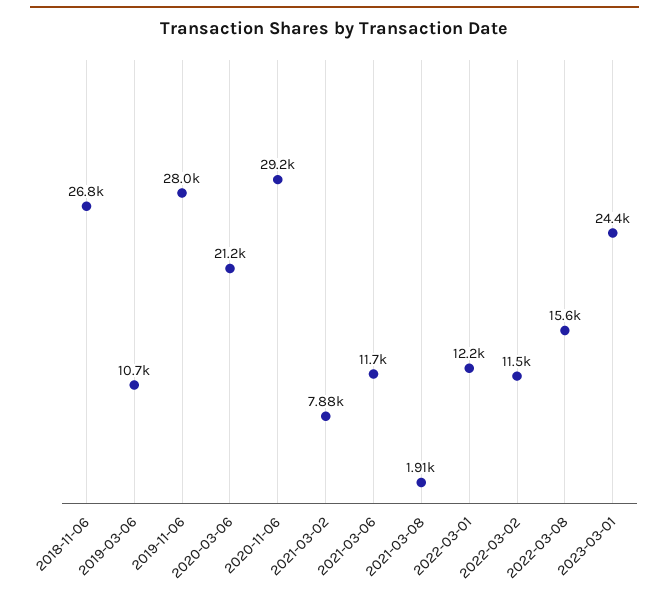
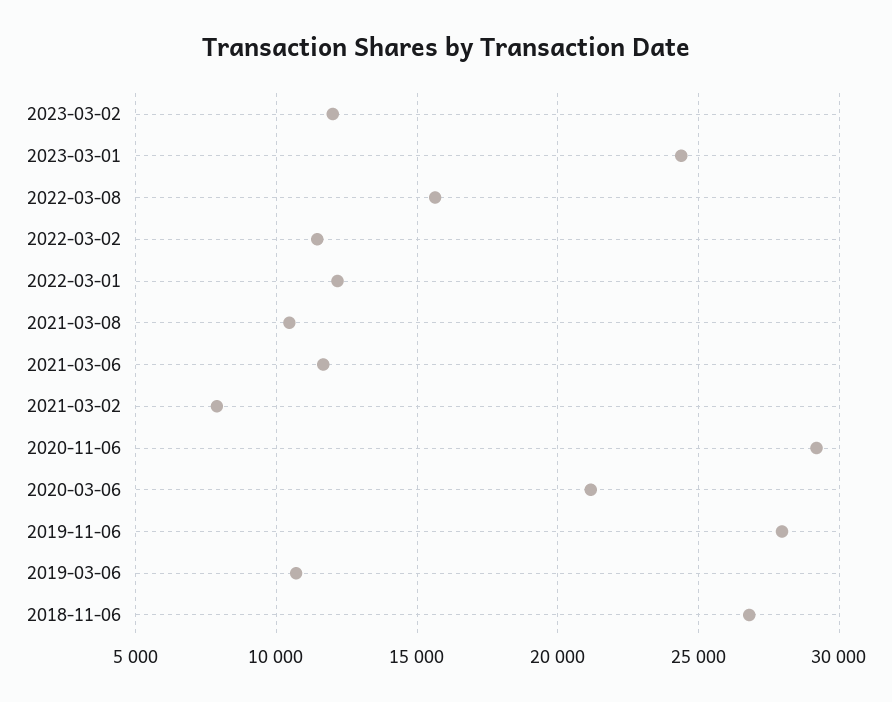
2021-03-08: 1910 -> 10500
2023-03-02: none -> 12000

